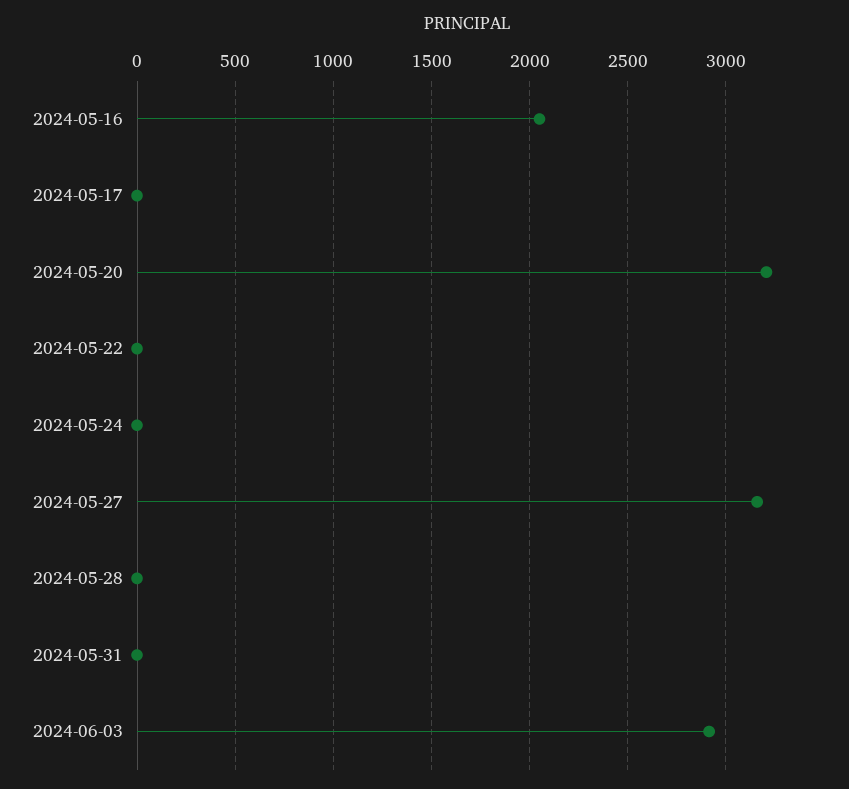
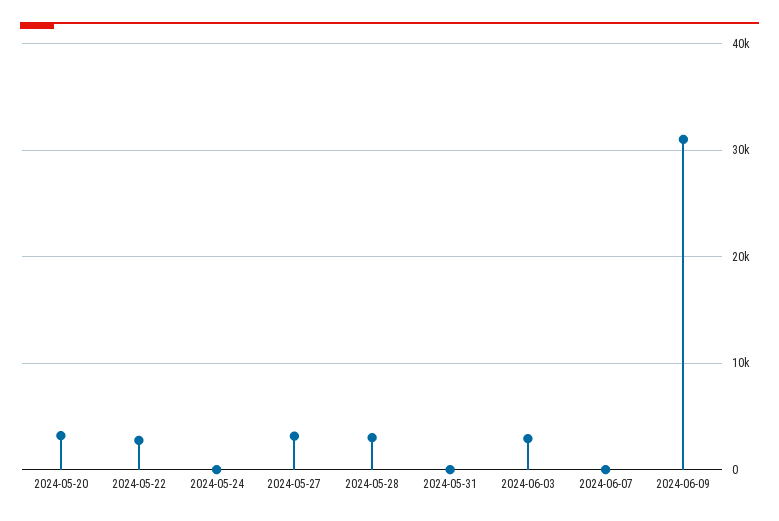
2024-05-16: 2050 -> none
2024-05-17: 0 -> none
2024-05-22: 0 -> 3000
2024-05-28: 0 -> 3000
2024-06-07: none -> 0
2024-06-09: none -> 31000

